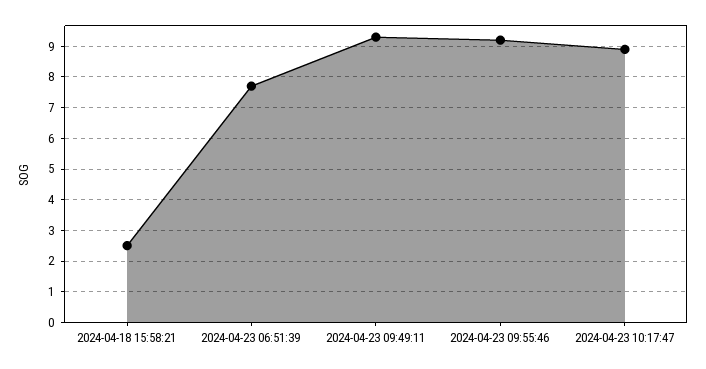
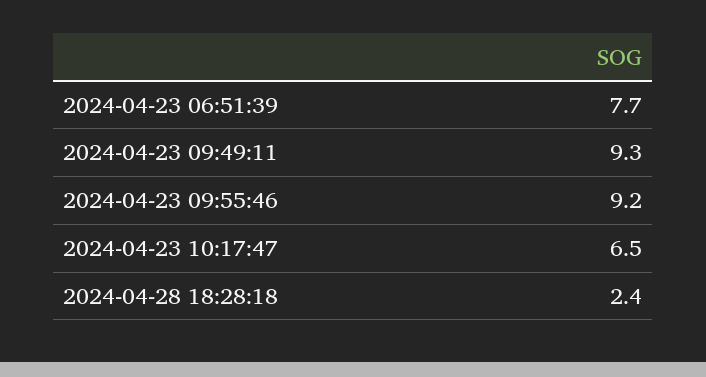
2024-04-18 15:58:21: 2.5 -> none
2024-04-23 10:17:47: 9 -> 6.5
2024-04-28 18:28:18: none -> 2.4

